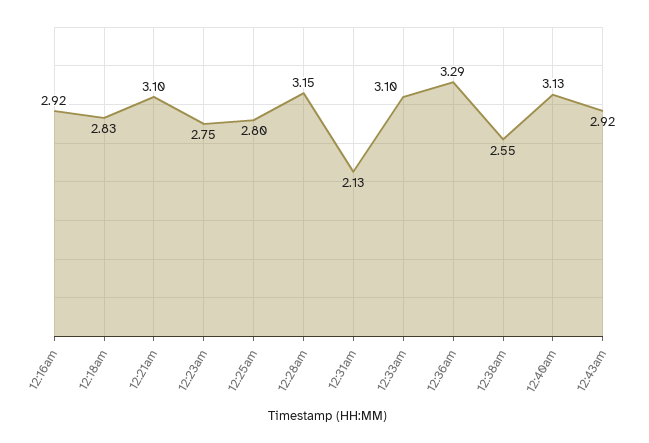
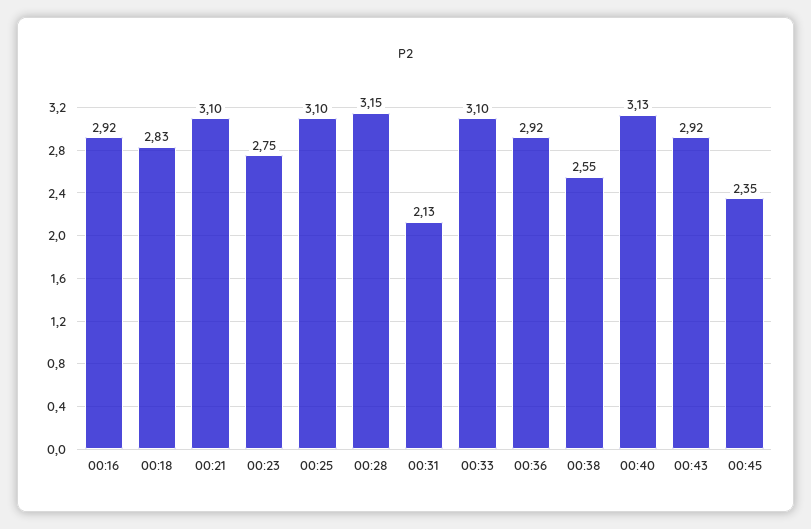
12:25am: 2.8 -> 3.1
12:36am: 3.29 -> 2.92
00:45: none -> 2.35

